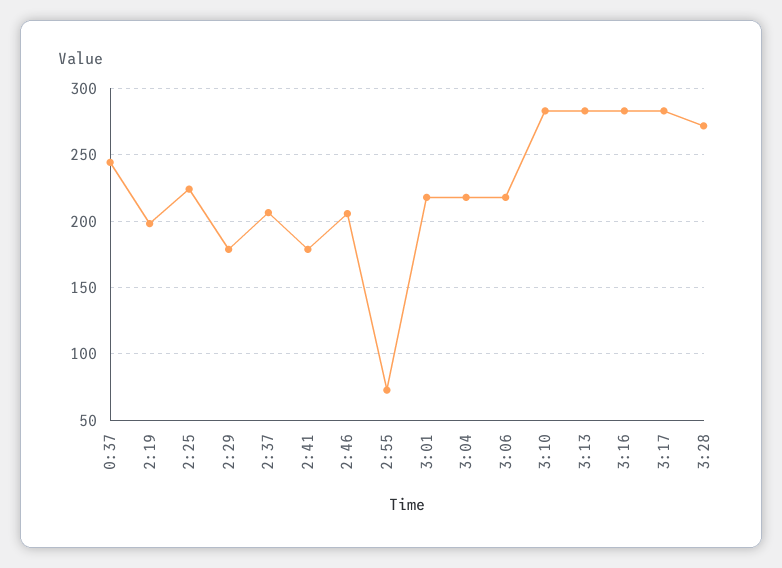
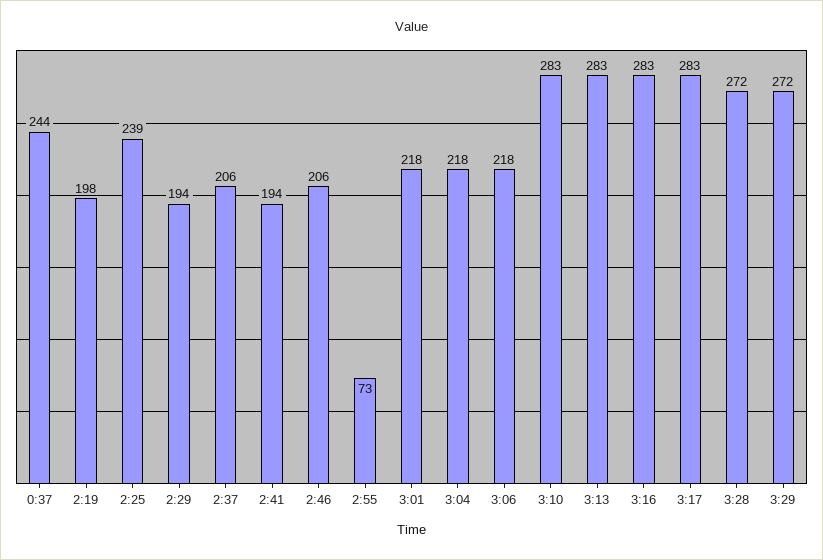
2:25: 225 -> 239
2:29: 180 -> 194
2:41: 180 -> 194
3:29: none -> 272

